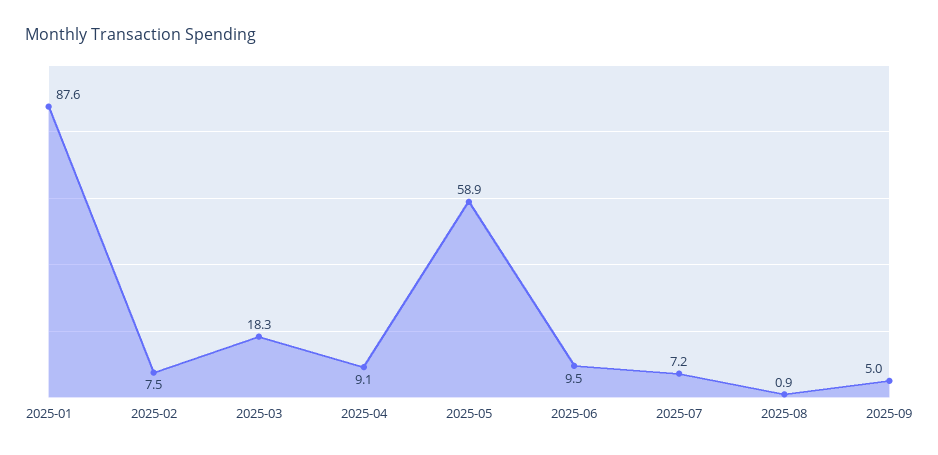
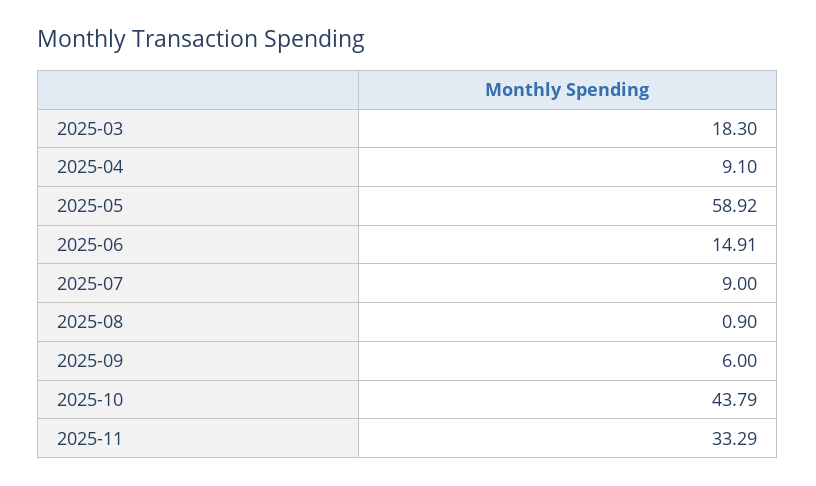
2025-01: 87.6 -> none
2025-02: 7.5 -> none
2025-06: 9.5 -> 14.91
2025-07: 7.2 -> 9
2025-09: 5 -> 6
2025-10: none -> 43.79
2025-11: none -> 33.29

